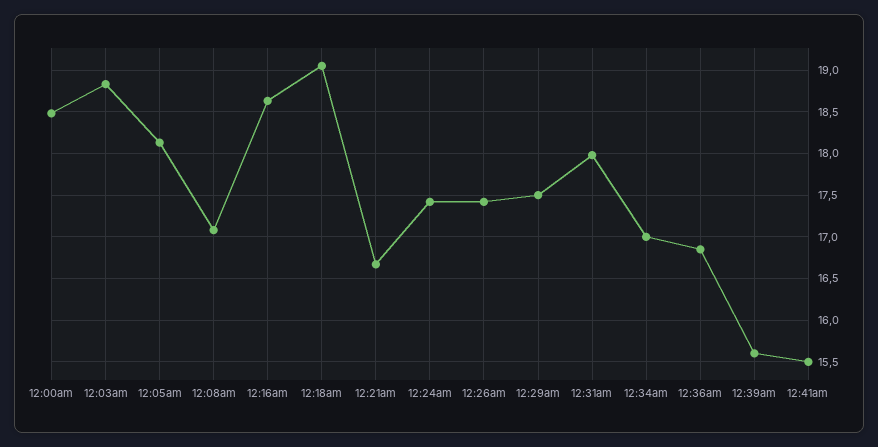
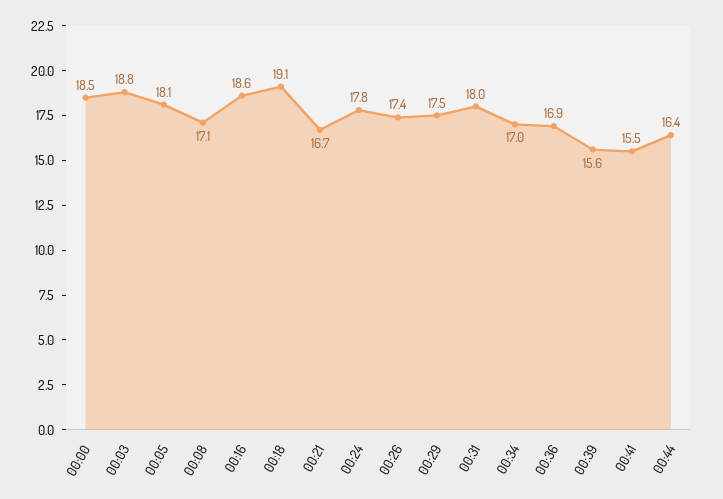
12:24am: 17.4 -> 17.8
00:44: none -> 16.4

